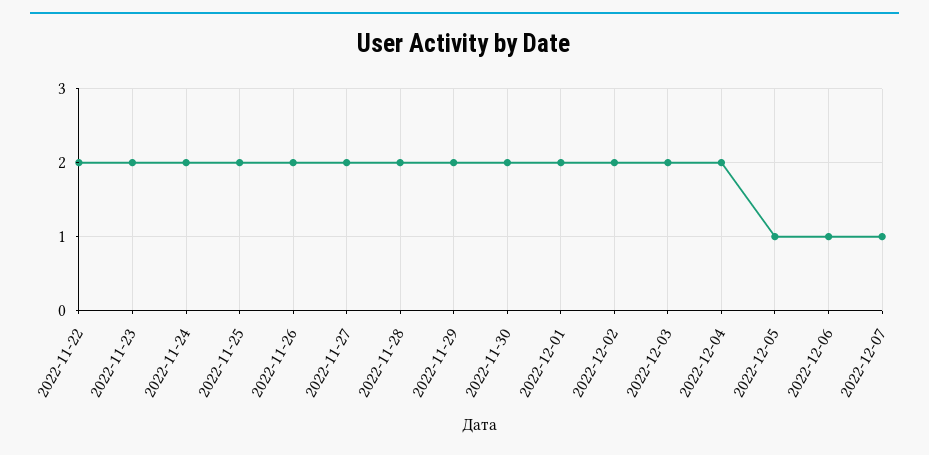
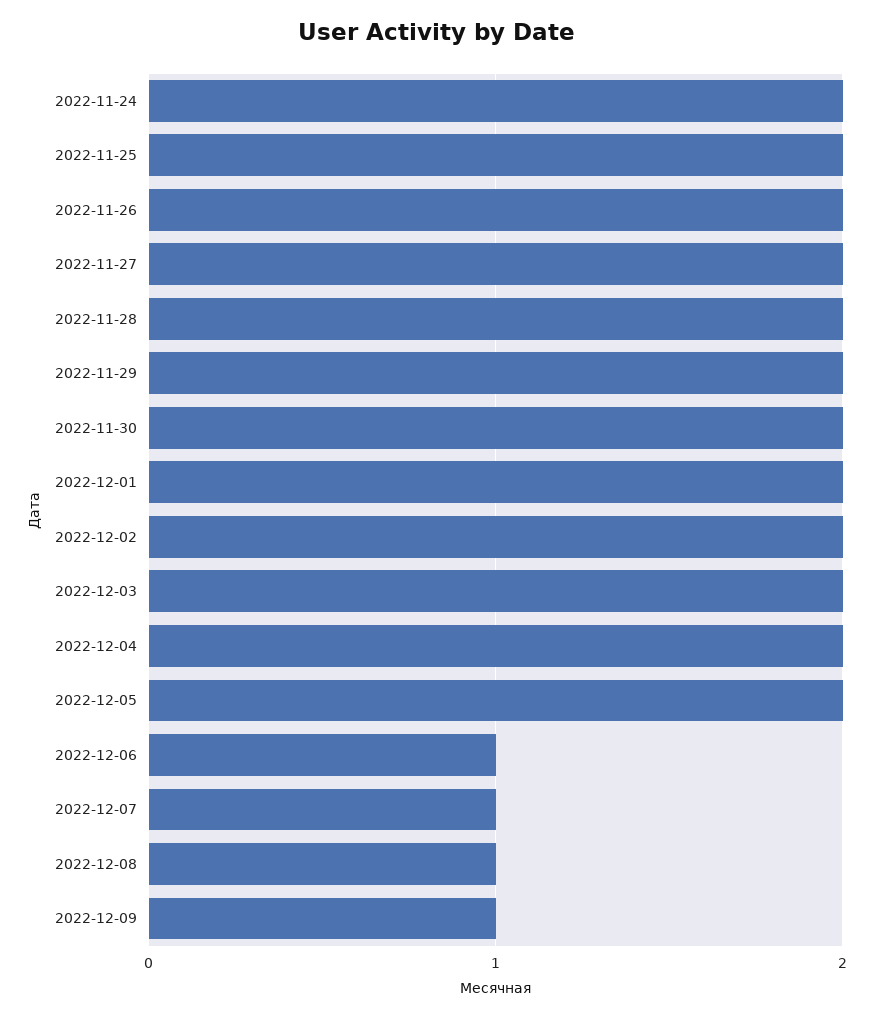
2022-11-22: 2 -> none
2022-11-23: 2 -> none
2022-12-05: 1 -> 2
2022-12-08: none -> 1
2022-12-09: none -> 1

